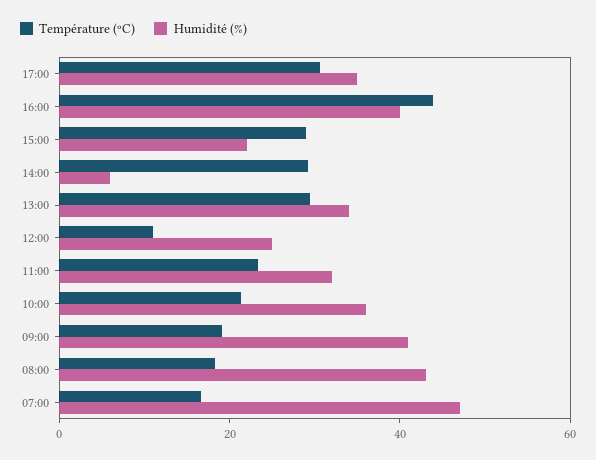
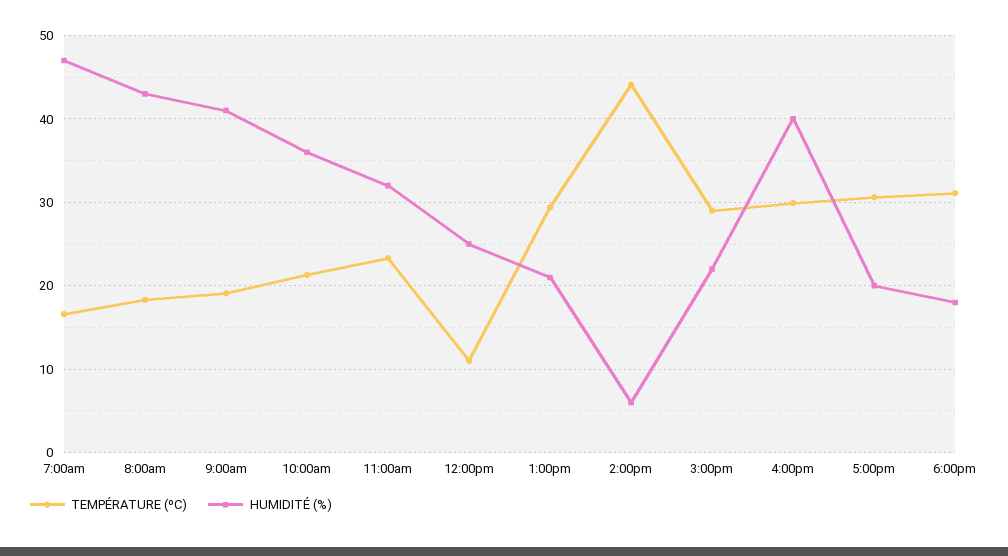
Humidité (%), 17:00: 35 -> 20
Température (ºC), 16:00: 45 -> 30
Température (ºC), 14:00: 30 -> 44
Humidité (%), 13:00: 35 -> 21
Température (ºC), 6:00pm: none -> 31
Humidité (%), 6:00pm: none -> 18

